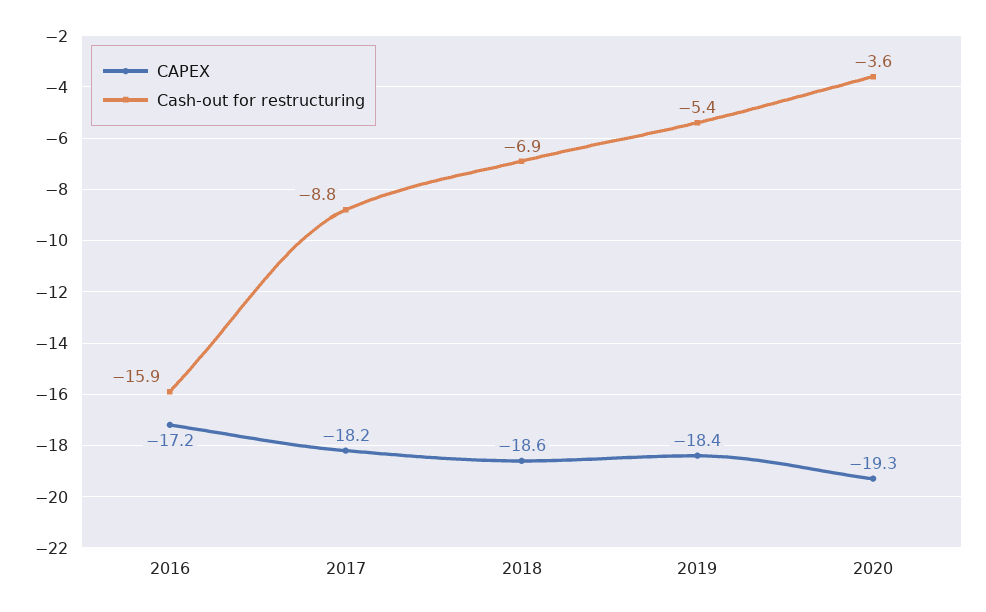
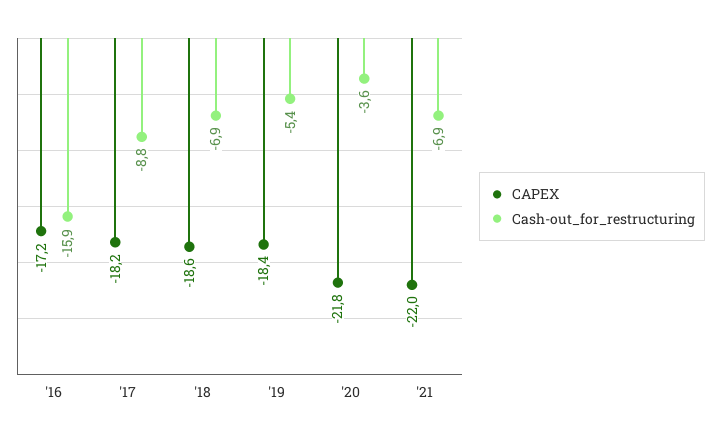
CAPEX, 2020: -19.3 -> -21.8
CAPEX, '21: none -> -22
Cash-out for restructuring, '21: none -> -6.9

